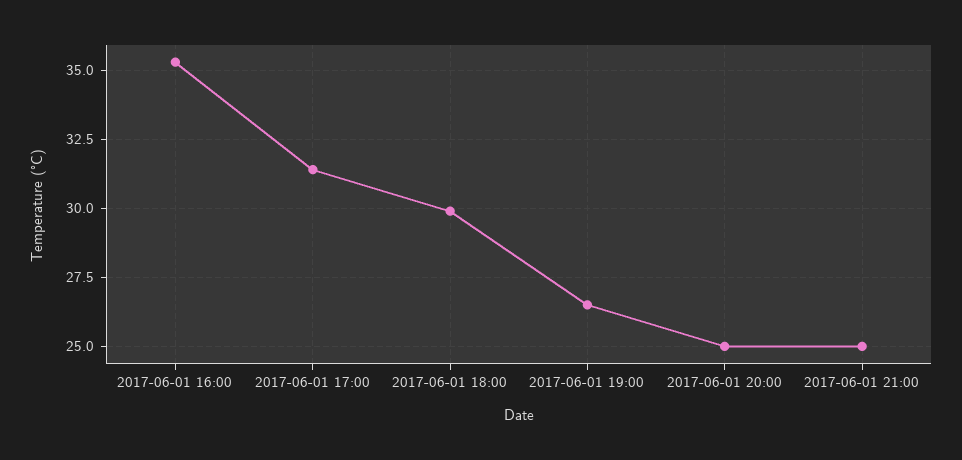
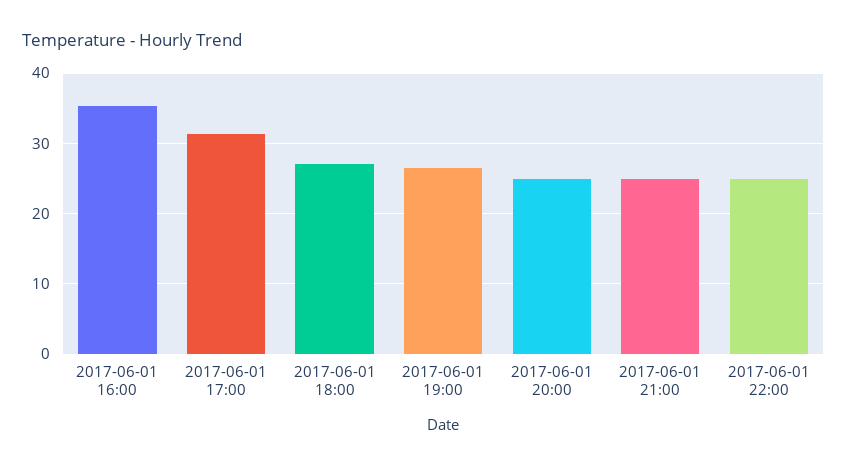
2017-06-01 18:00: 30 -> 27
2017-06-01 22:00: none -> 25

